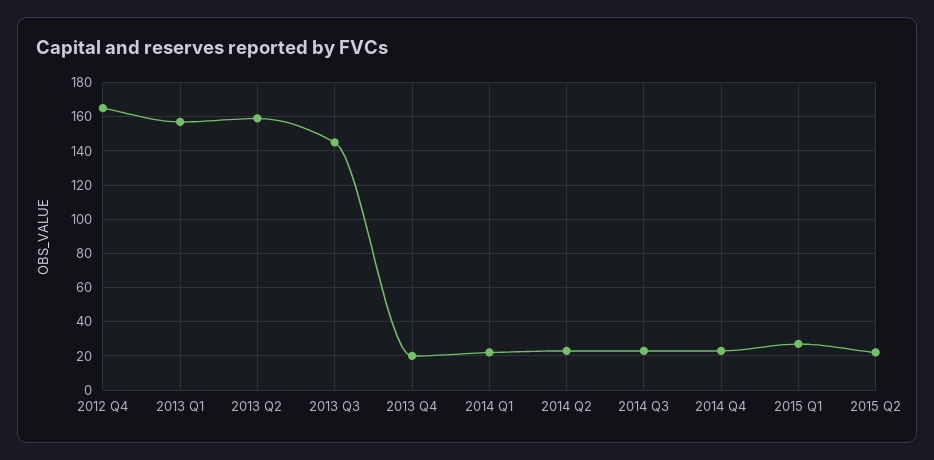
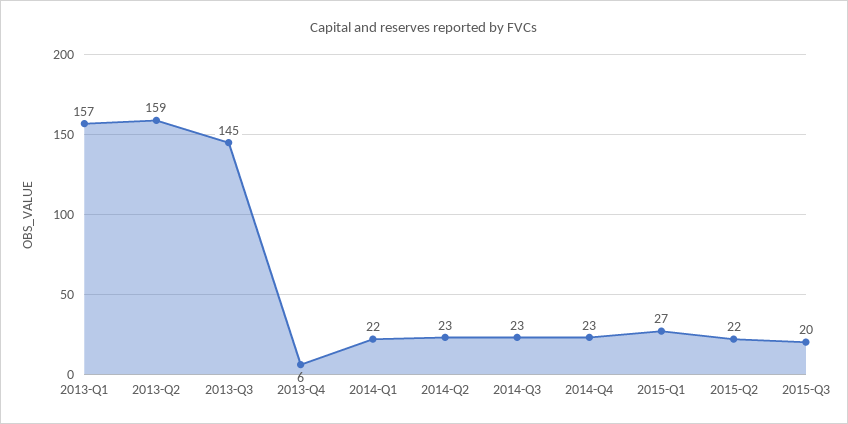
2012 Q4: 165 -> none
2013 Q4: 20 -> 6
2015-Q3: none -> 20

